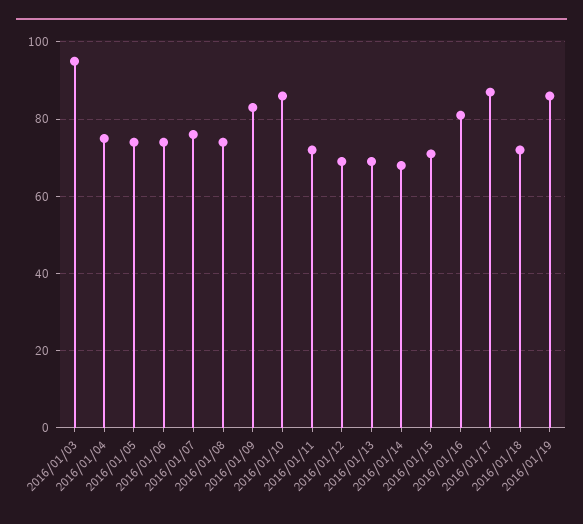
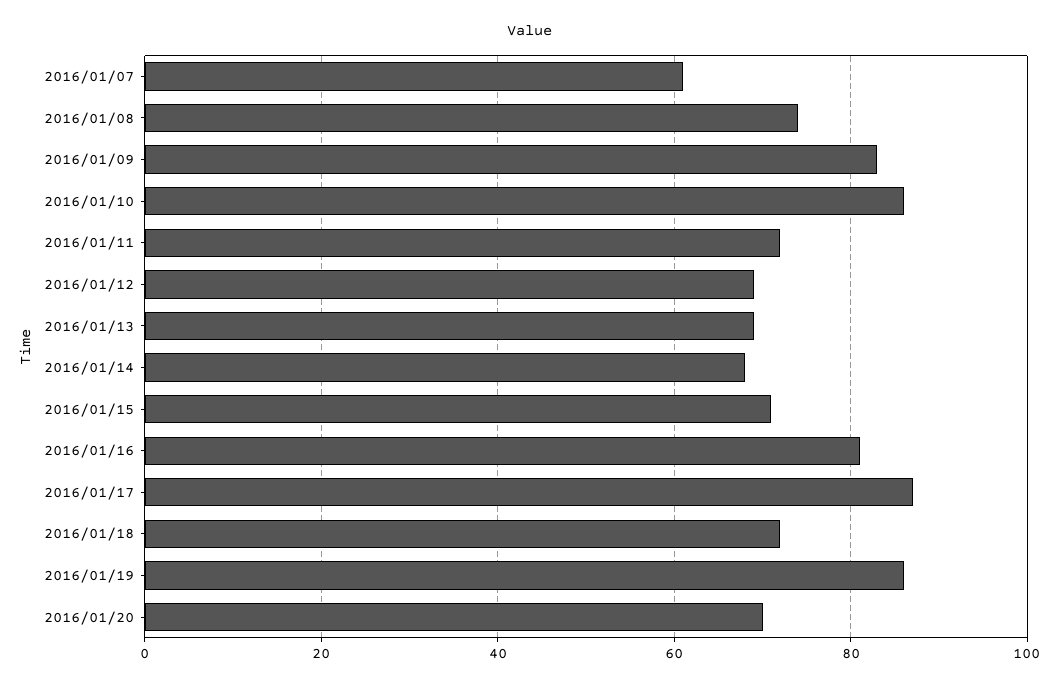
2016/01/03: 95 -> none
2016/01/04: 75 -> none
2016/01/05: 75 -> none
2016/01/06: 75 -> none
2016/01/07: 75 -> 60
2016/01/20: none -> 70

